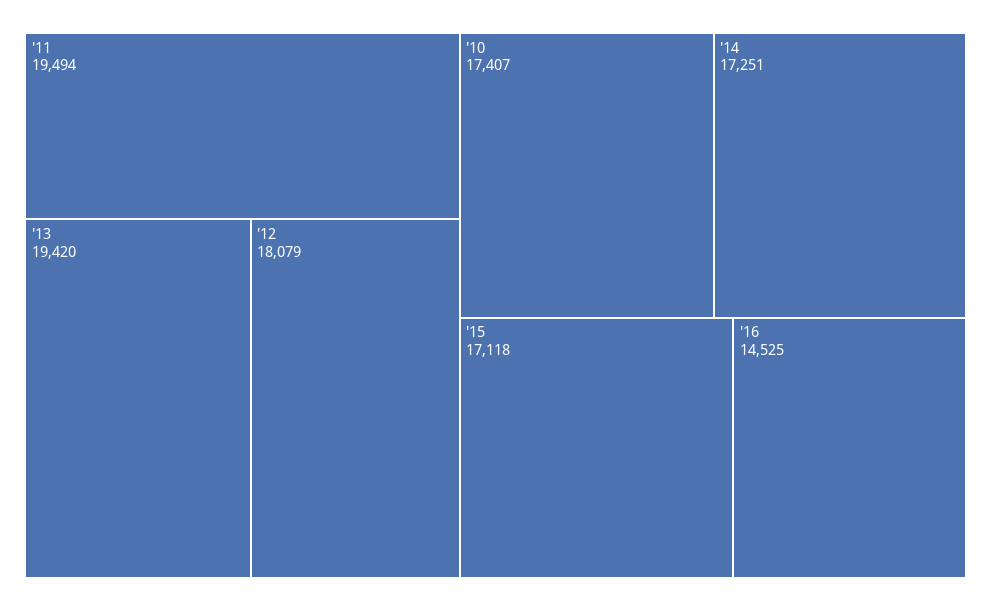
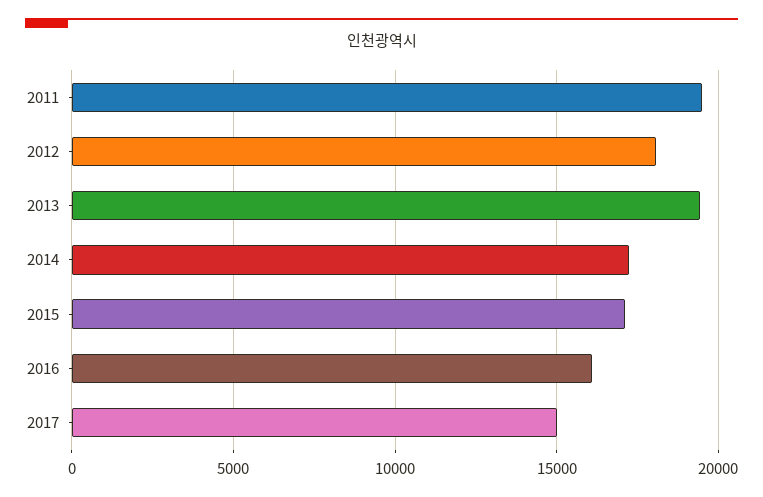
'10: 17407 -> none
'16: 14525 -> 16000
2017: none -> 15000

